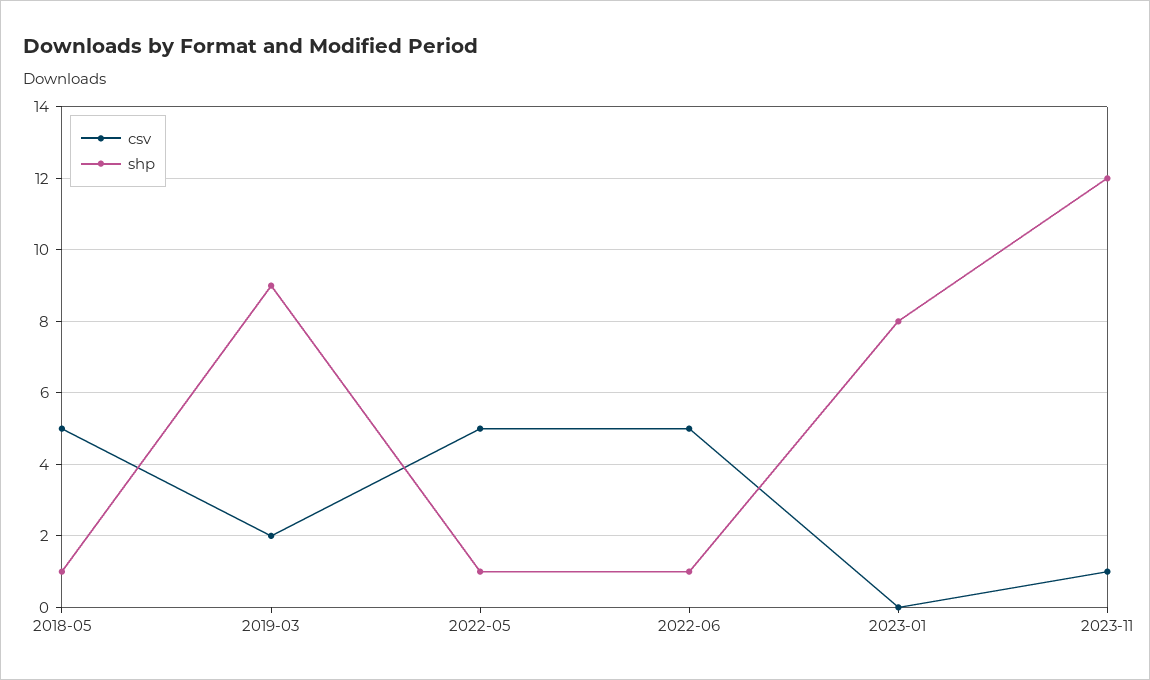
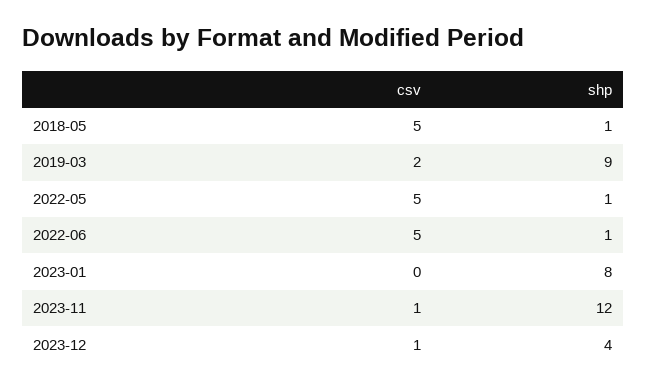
csv, 2023-12: none -> 1
shp, 2023-12: none -> 4

